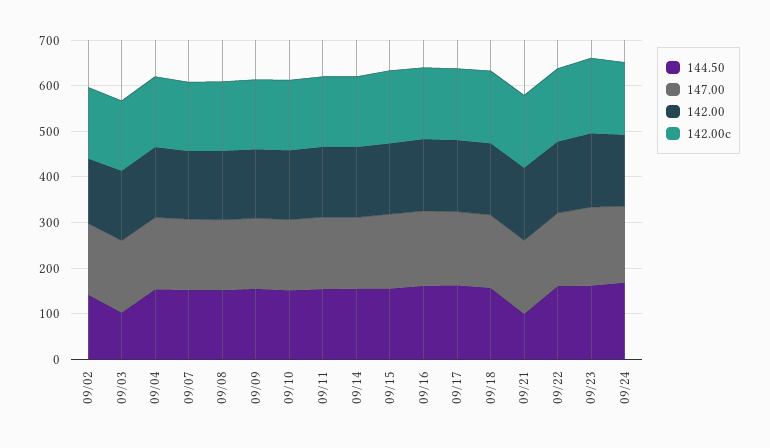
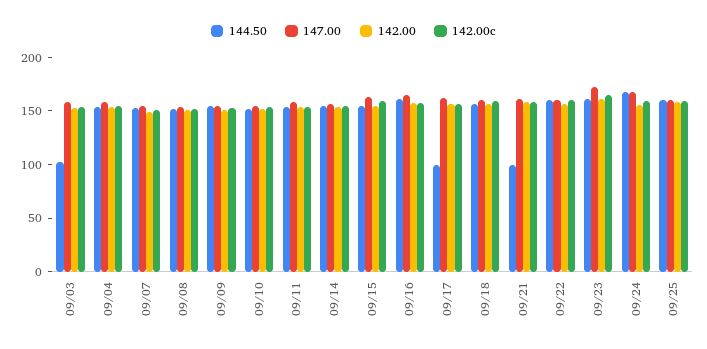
144.50, 09/02: 140 -> none
147.00, 09/02: 160 -> none
142.00, 09/02: 140 -> none
142.00c, 09/02: 160 -> none
144.50, 09/17: 160 -> 100
144.50, 09/25: none -> 160
147.00, 09/25: none -> 160
142.00, 09/25: none -> 160
142.00c, 09/25: none -> 160

